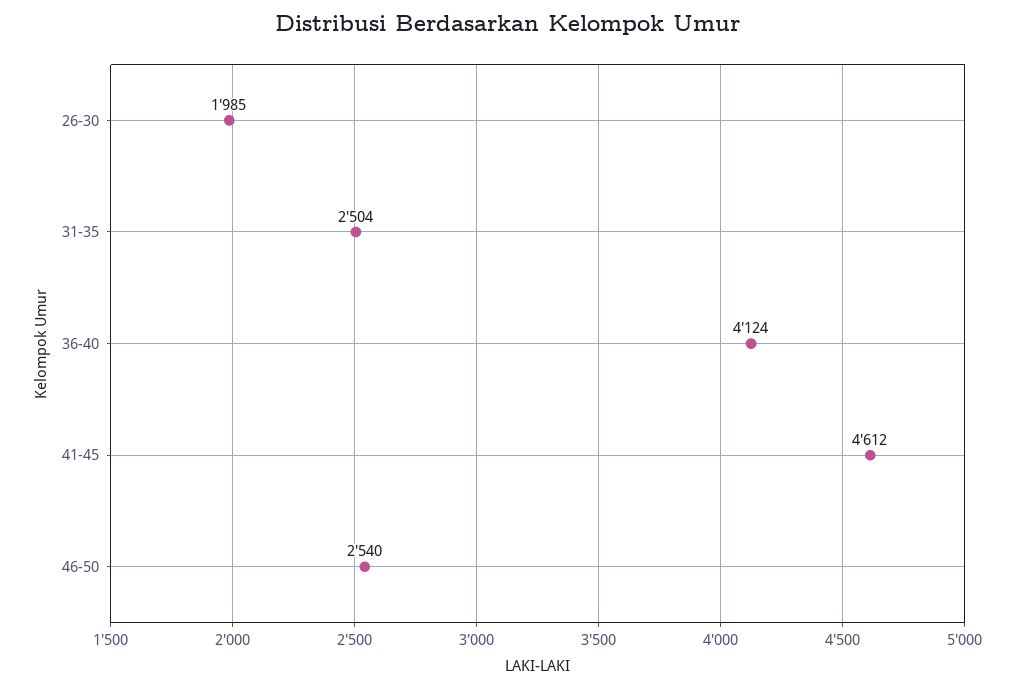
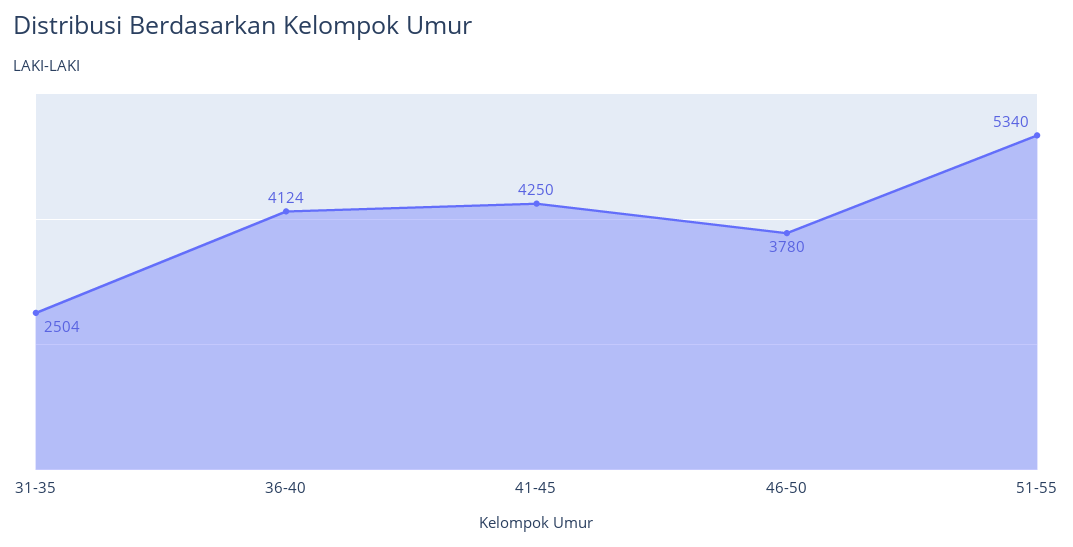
26-30: 1985 -> none
41-45: 4612 -> 4250
46-50: 2540 -> 3780
51-55: none -> 5340

